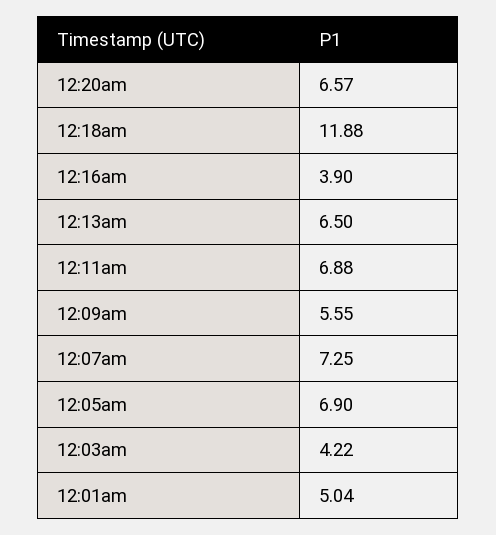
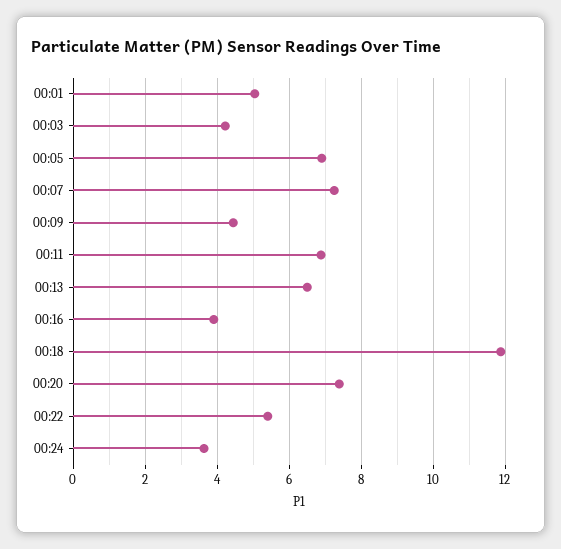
12:20am: 6.57 -> 7.4
12:09am: 5.55 -> 4.4
00:22: none -> 5.4
00:24: none -> 3.6

